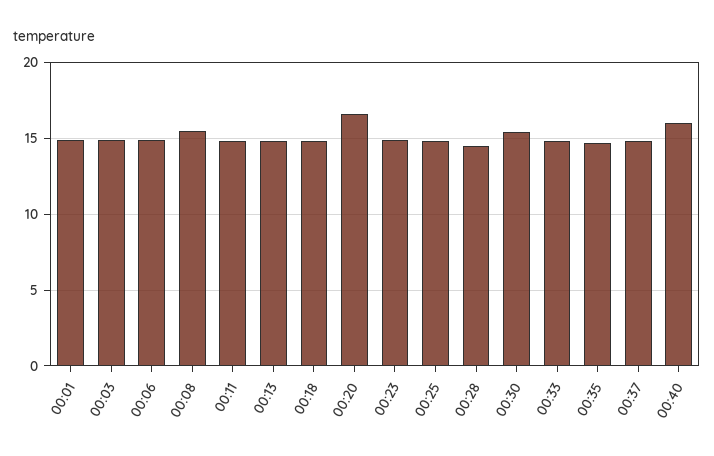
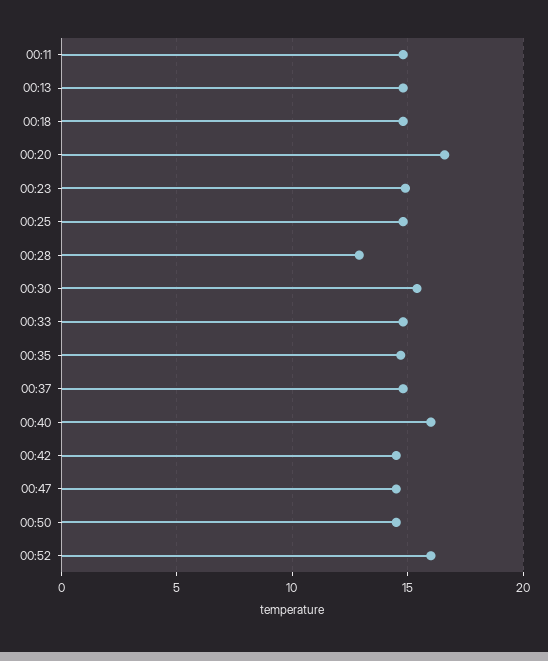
00:01: 15 -> none
00:03: 15 -> none
00:06: 15 -> none
00:08: 15.5 -> none
00:28: 14.5 -> 13
00:42: none -> 14.5
00:47: none -> 14.5
00:50: none -> 14.5
00:52: none -> 16

